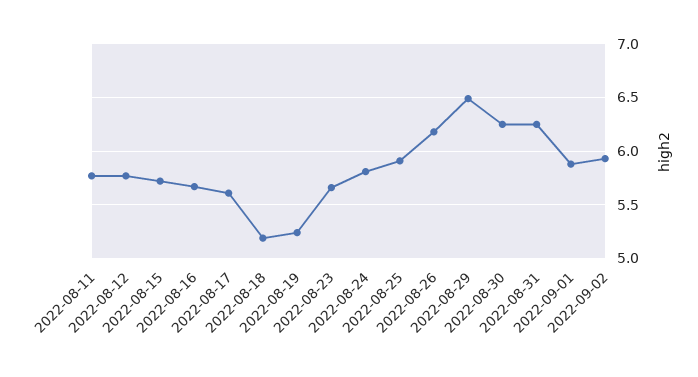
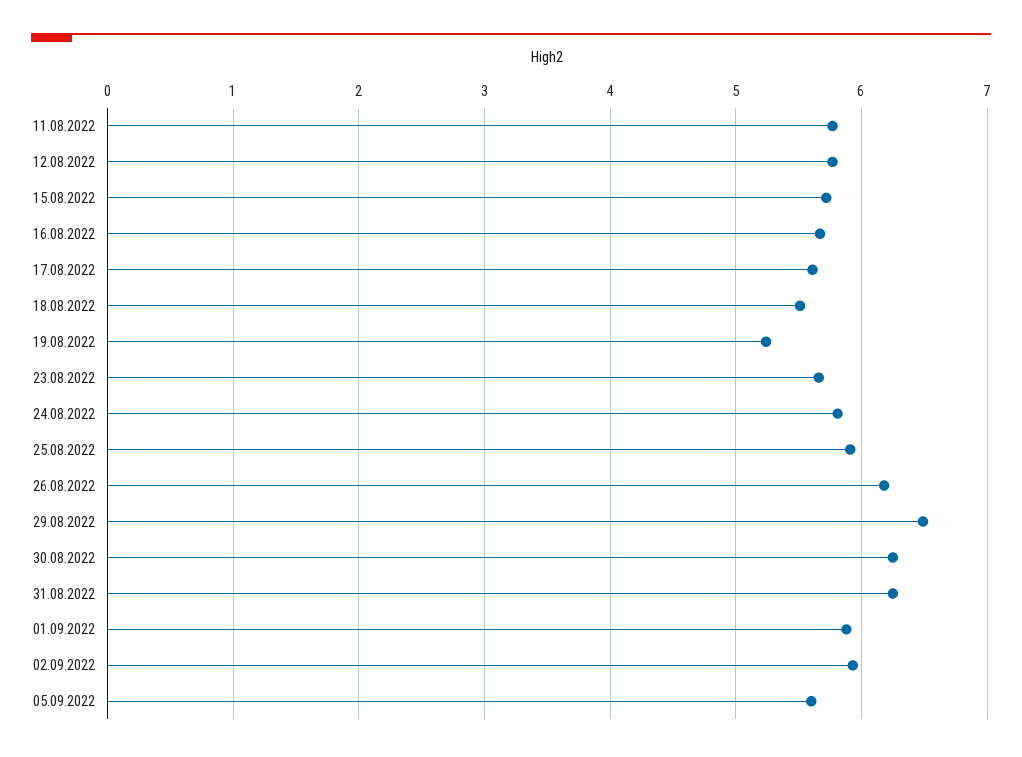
2022-08-18: 5.2 -> 5.5
05.09.2022: none -> 5.6

